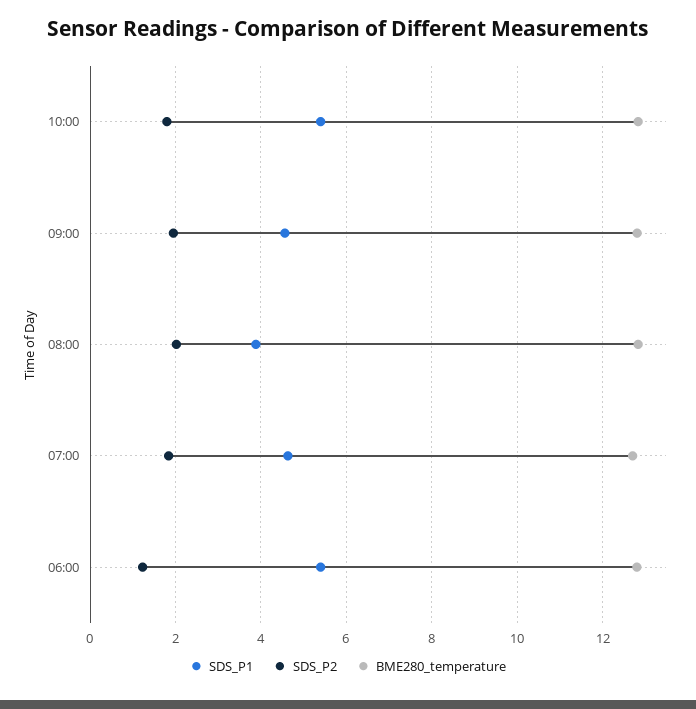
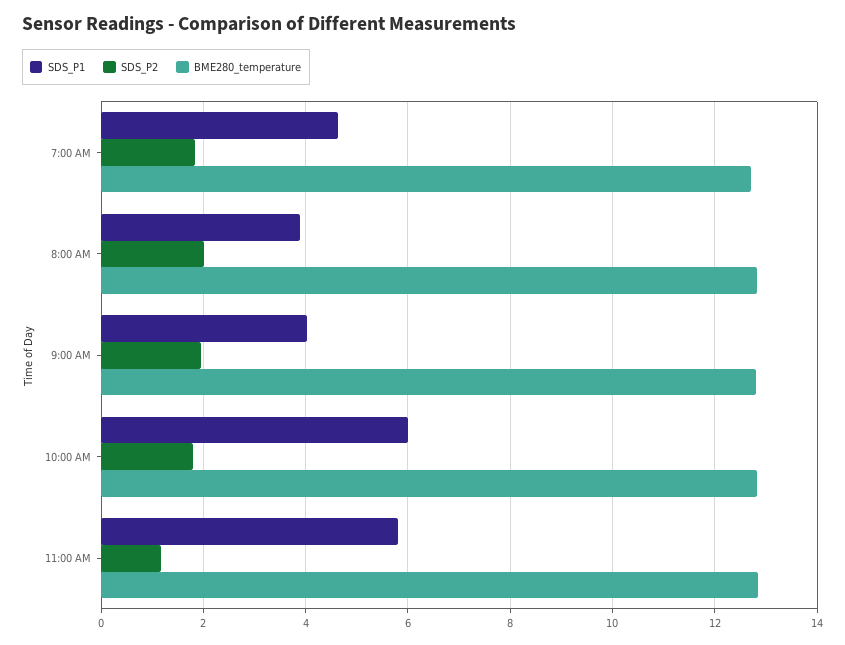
SDS_P1, 10:00: 5.4 -> 6
SDS_P1, 09:00: 4.6 -> 4
SDS_P1, 06:00: 5.4 -> none
SDS_P2, 06:00: 1.2 -> none
BME280_temperature, 06:00: 12.8 -> none
SDS_P1, 11:00 AM: none -> 5.8
SDS_P2, 11:00 AM: none -> 1.2
BME280_temperature, 11:00 AM: none -> 12.8

